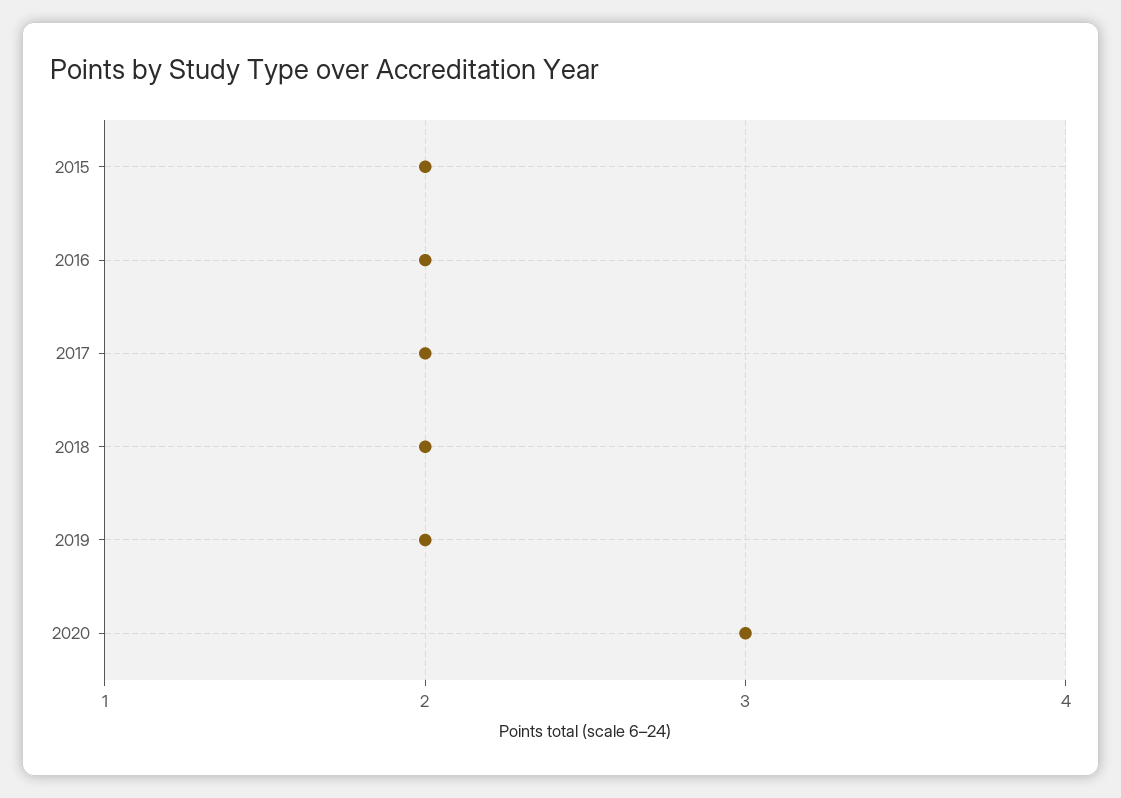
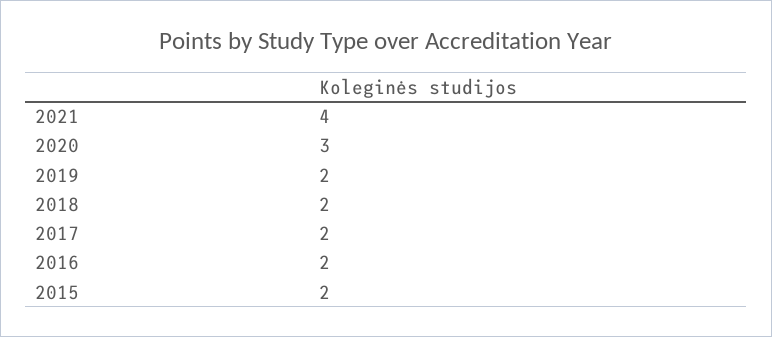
2021: none -> 4

